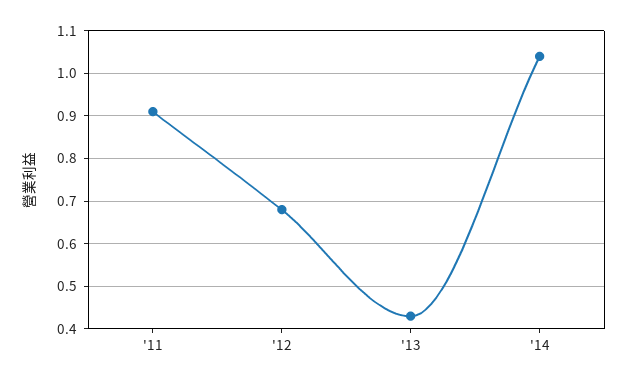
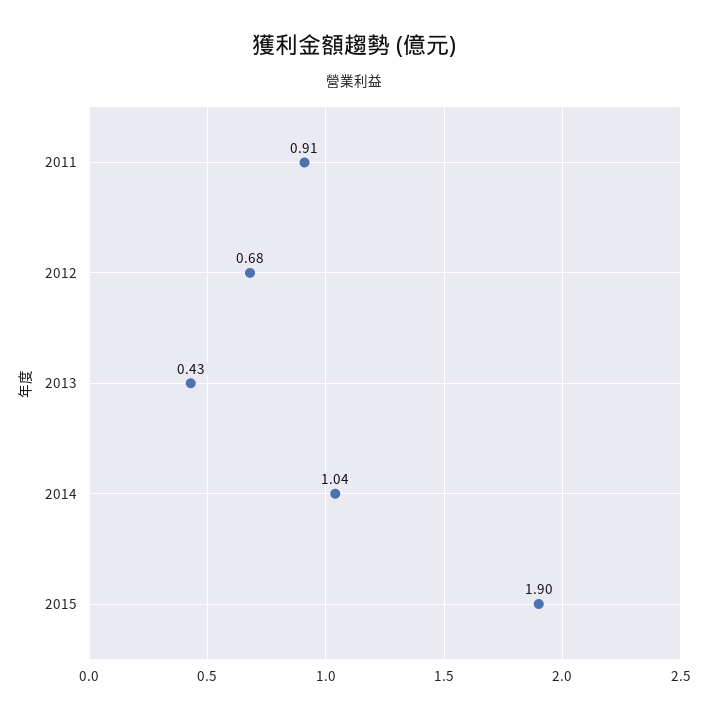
2015: none -> 1.9

